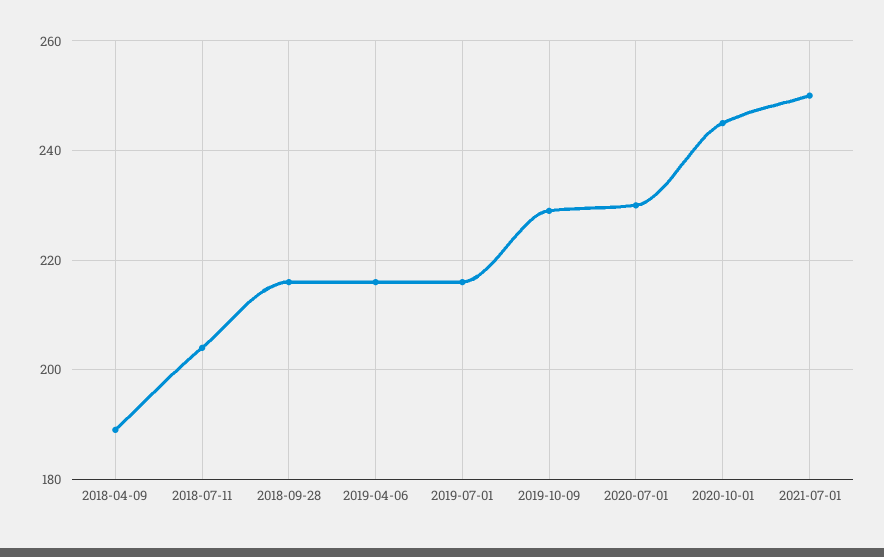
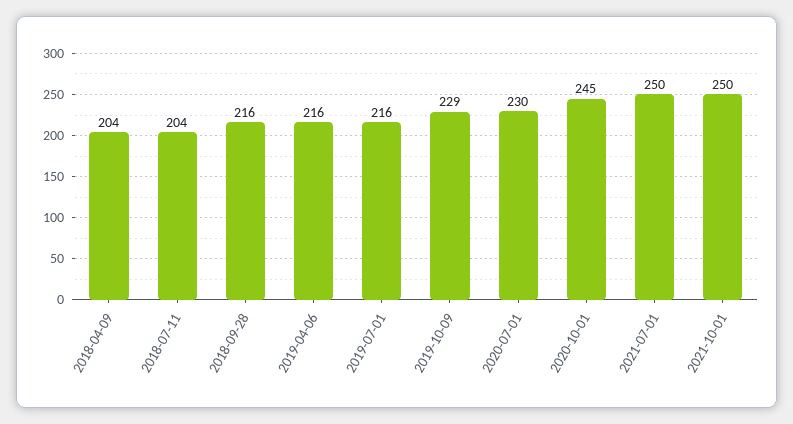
2018-04-09: 190 -> 204
2021-10-01: none -> 250

